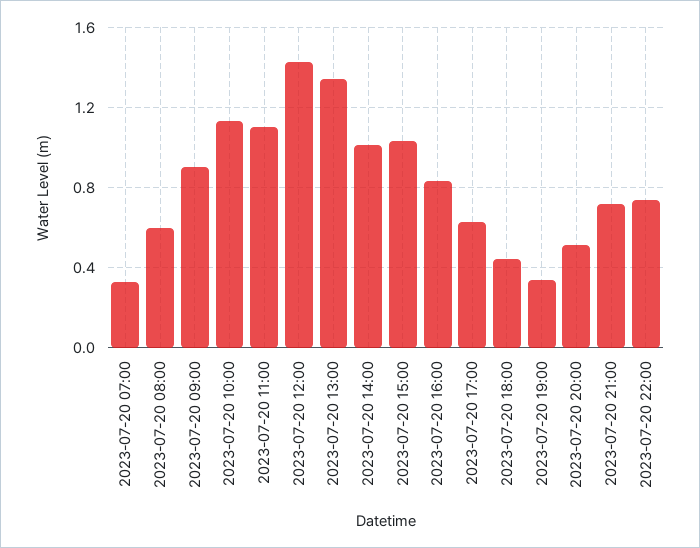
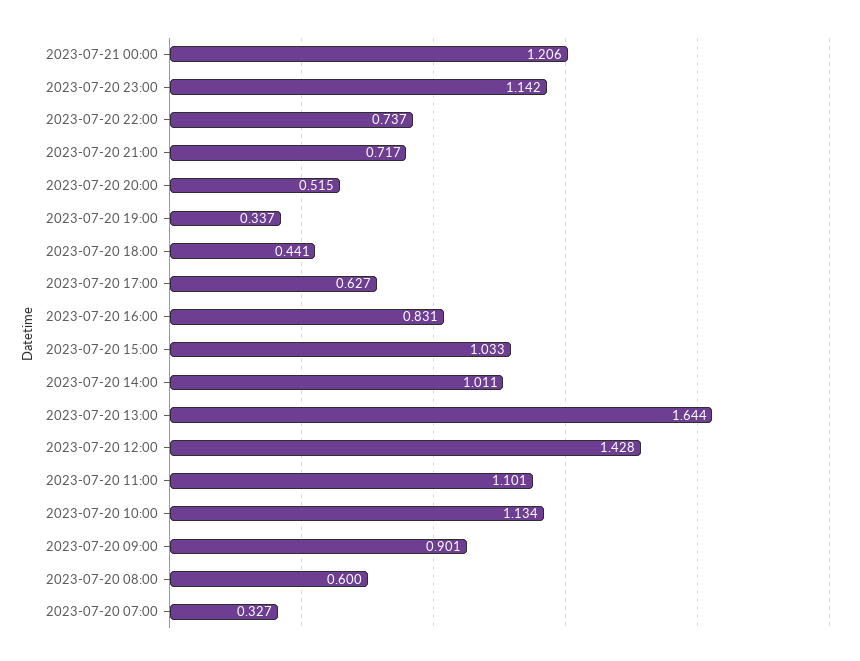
2023-07-20 13:00: 1.35 -> 1.644
2023-07-21 00:00: none -> 1.206
2023-07-20 23:00: none -> 1.142

